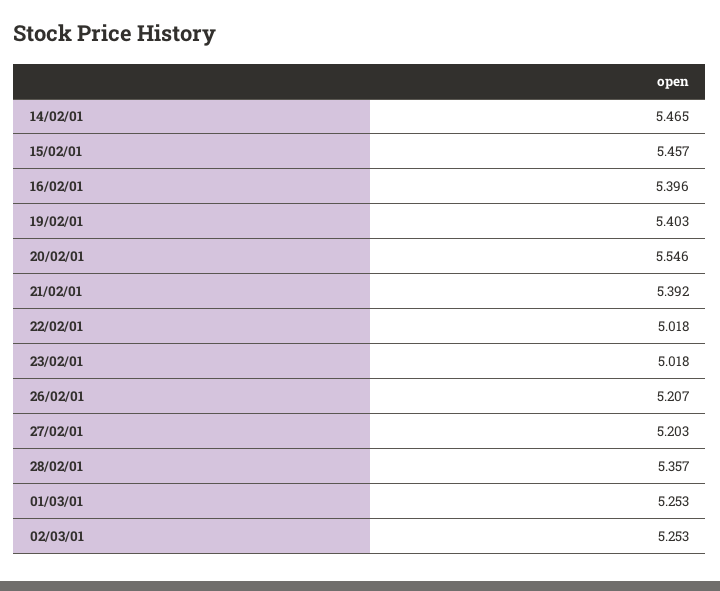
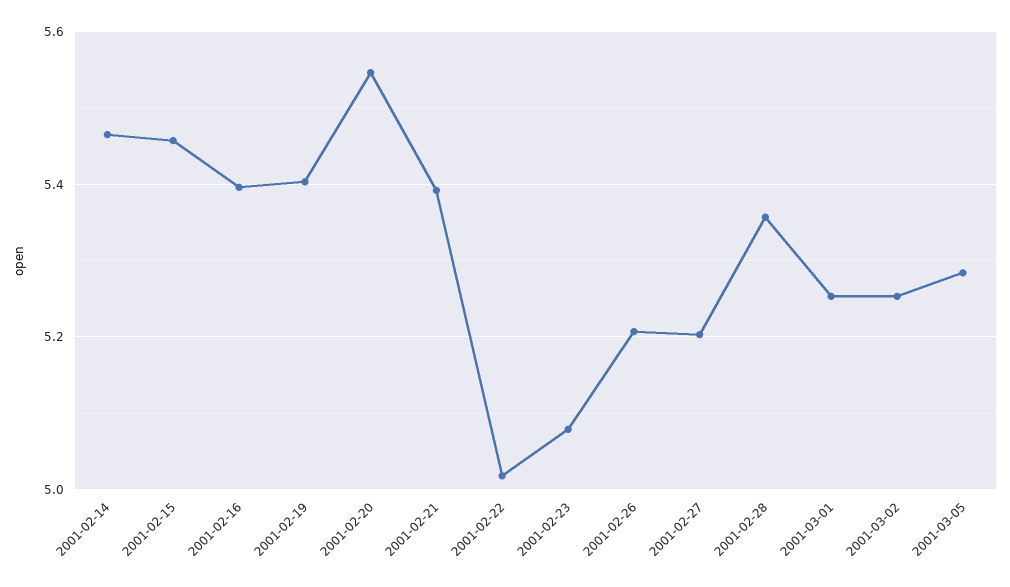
23/02/01: 5.018 -> 5.08
2001-03-05: none -> 5.28

